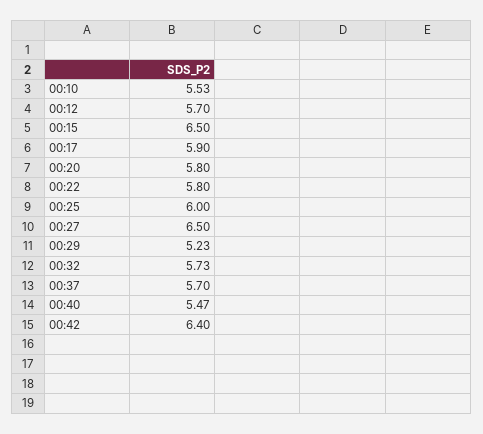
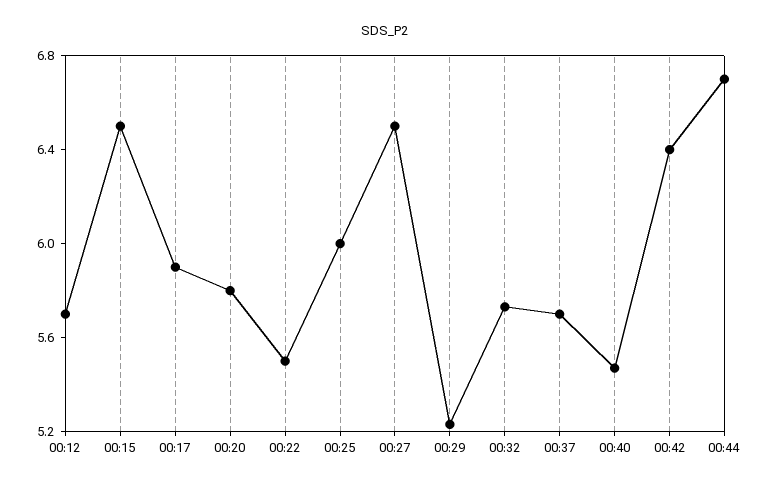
00:10: 5.53 -> none
00:22: 5.8 -> 5.5
00:44: none -> 6.7

